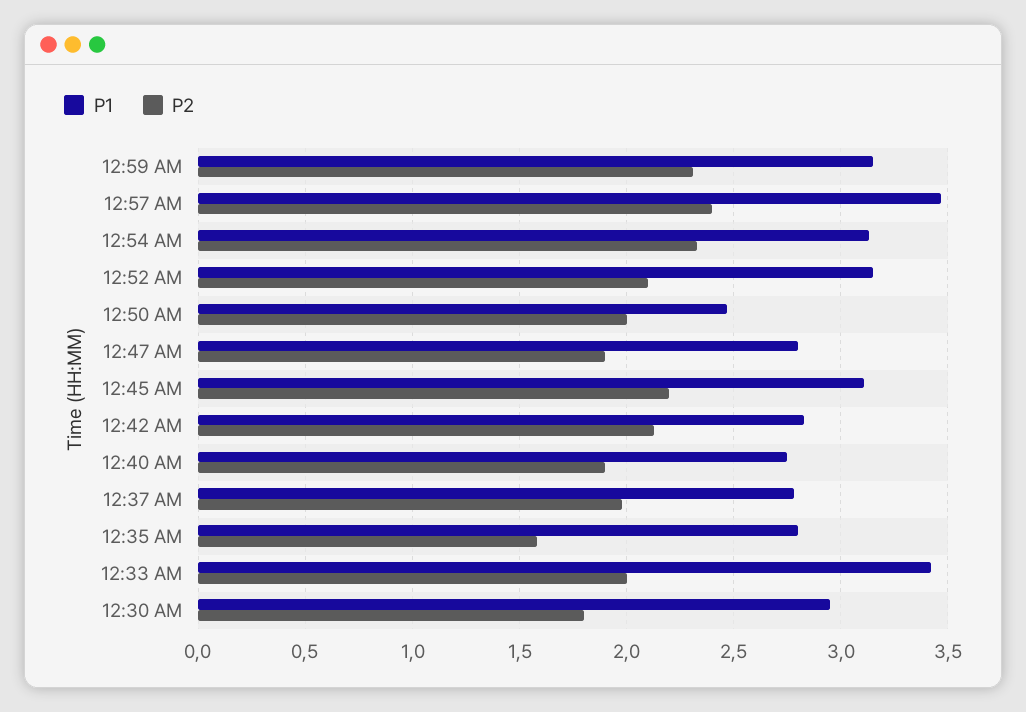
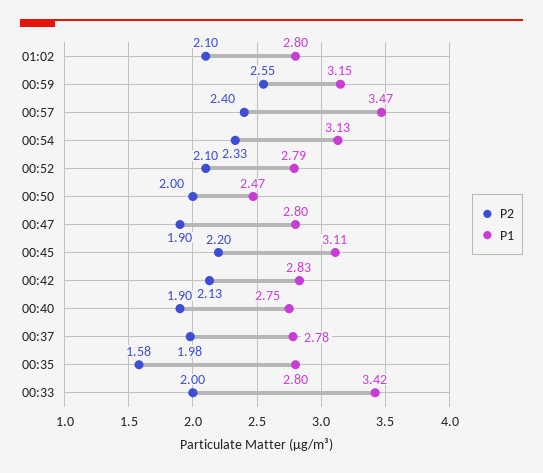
P2, 12:59 AM: 2.3 -> 2.55
P1, 12:52 AM: 3.15 -> 2.79
P1, 12:30 AM: 2.95 -> none
P2, 12:30 AM: 1.8 -> none
P2, 01:02: none -> 2.1
P1, 01:02: none -> 2.8

